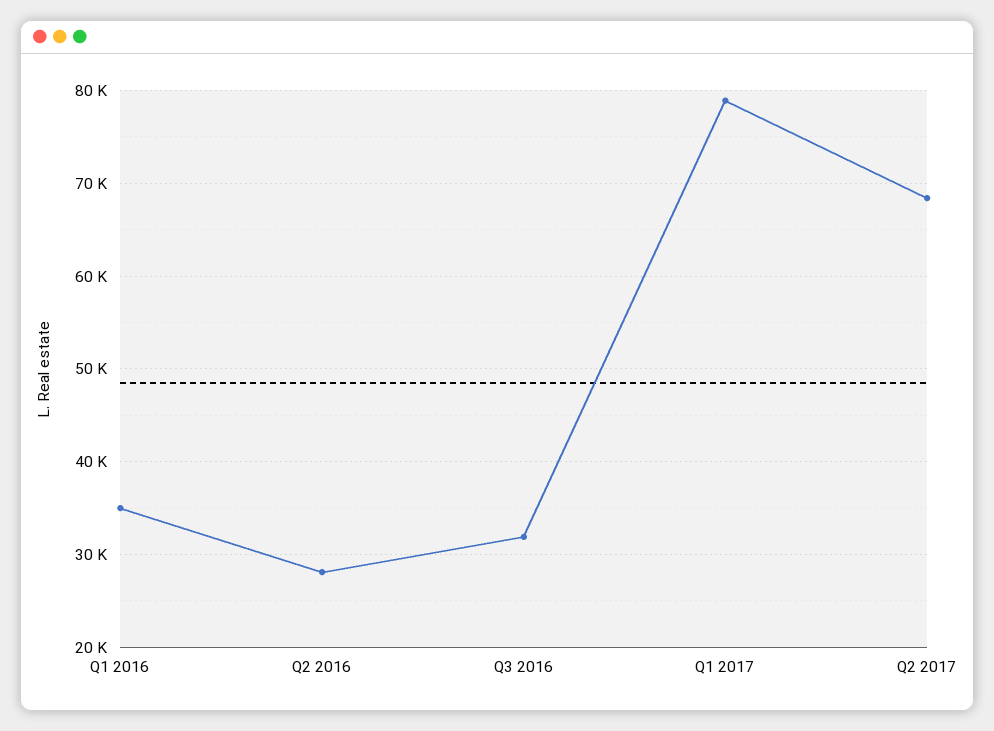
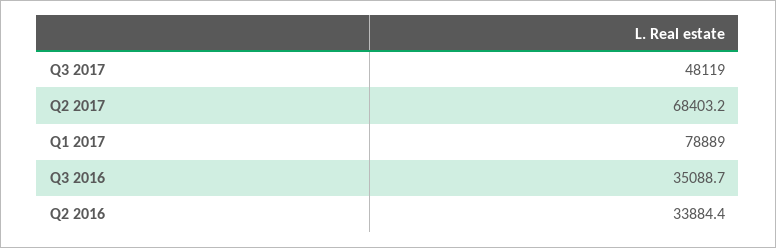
Q1 2016: 35000 -> none
Q2 2016: 28000 -> 33884.4
Q3 2016: 32000 -> 35088.7
Q3 2017: none -> 48119

